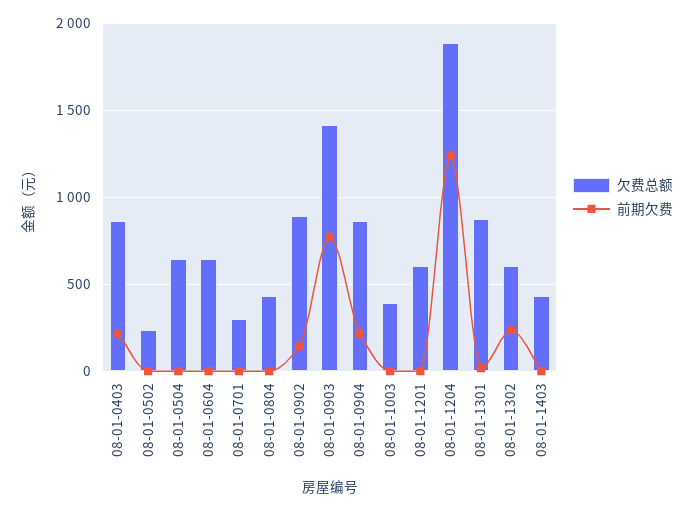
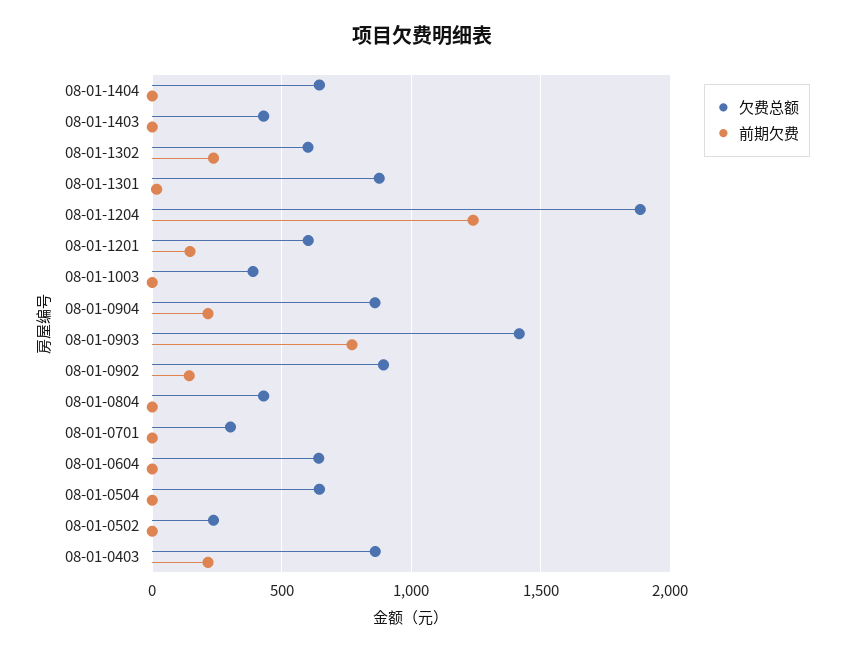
前期欠费, 08-01-1201: 0 -> 150
欠费总额, 08-01-1404: none -> 650
前期欠费, 08-01-1404: none -> 0

